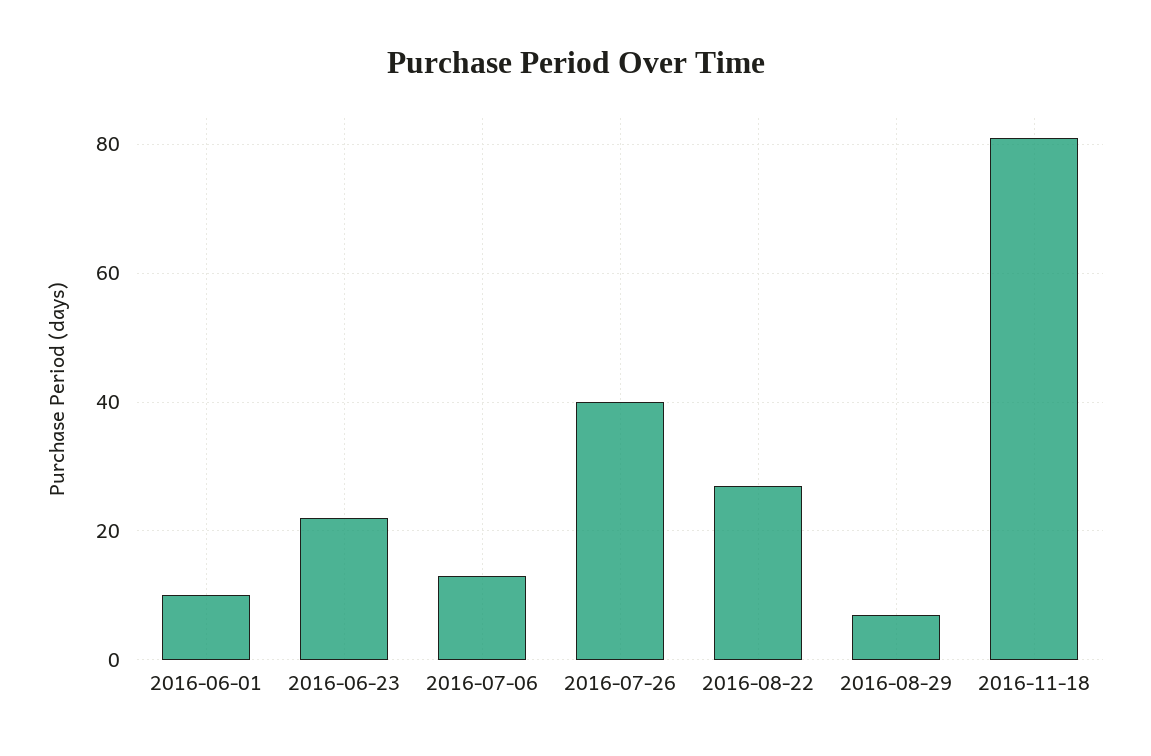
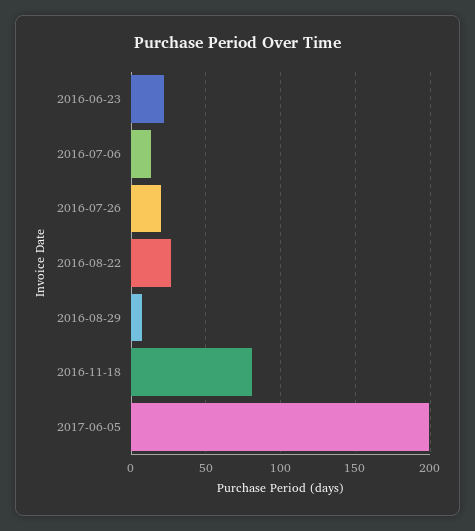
2016-06-01: 10 -> none
2016-07-26: 40 -> 20
2017-06-05: none -> 200

